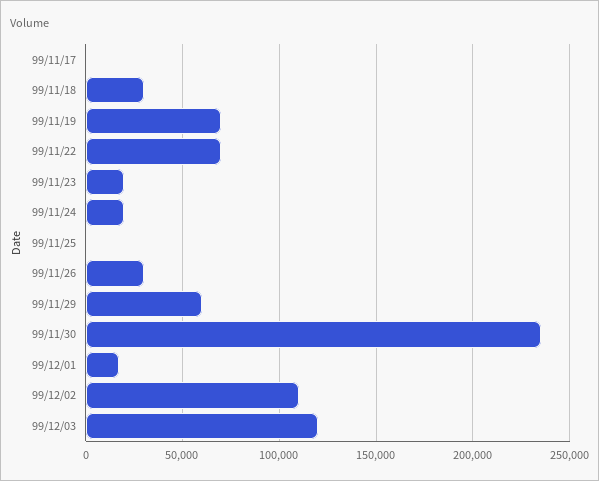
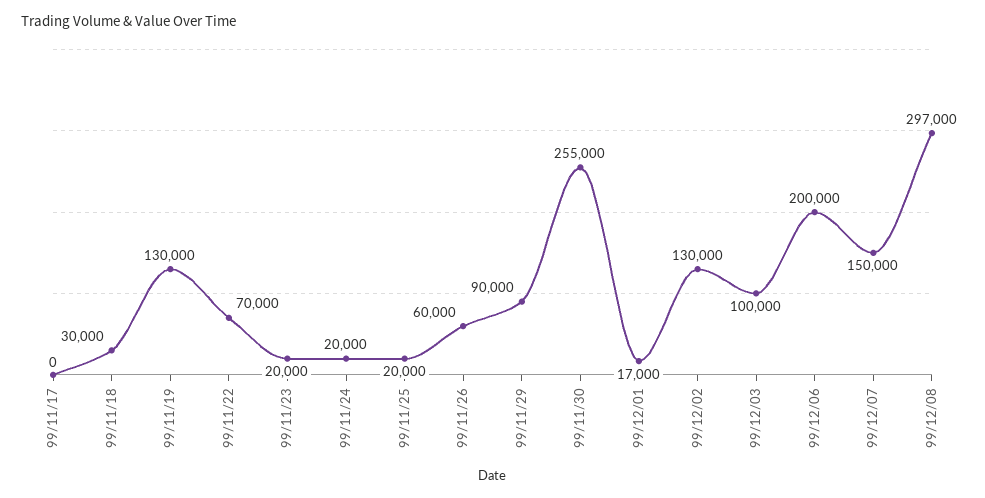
99/11/19: 70000 -> 130000
99/11/25: 0 -> 20000
99/11/26: 30000 -> 60000
99/11/29: 60000 -> 90000
99/11/30: 235000 -> 255000
99/12/02: 110000 -> 130000
99/12/03: 120000 -> 100000
99/12/06: none -> 200000
99/12/07: none -> 150000
99/12/08: none -> 297000

